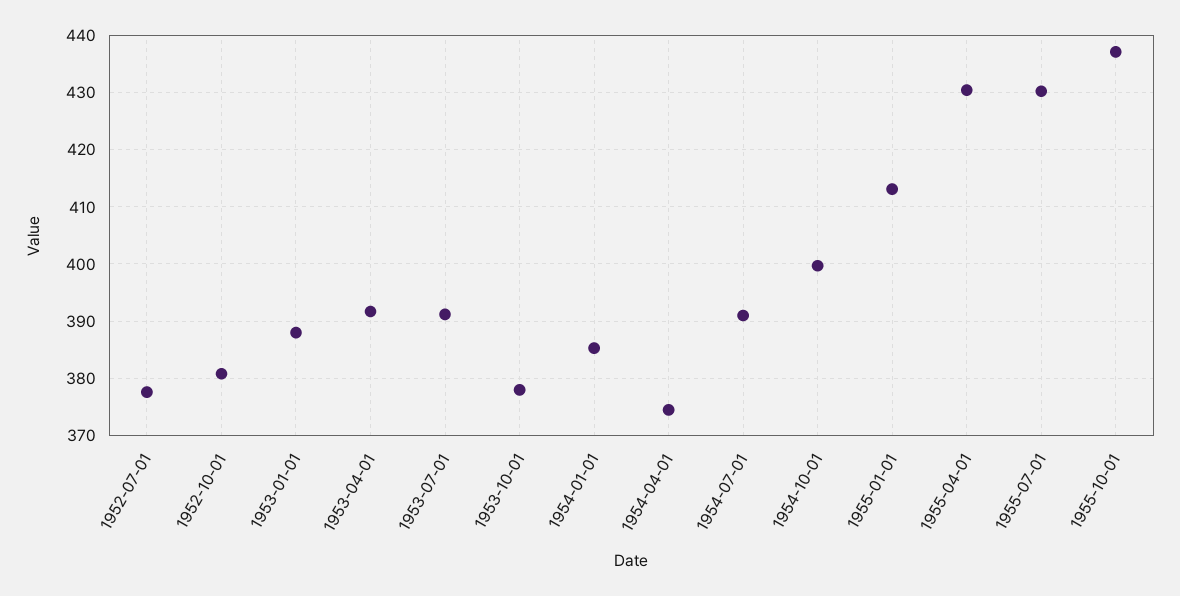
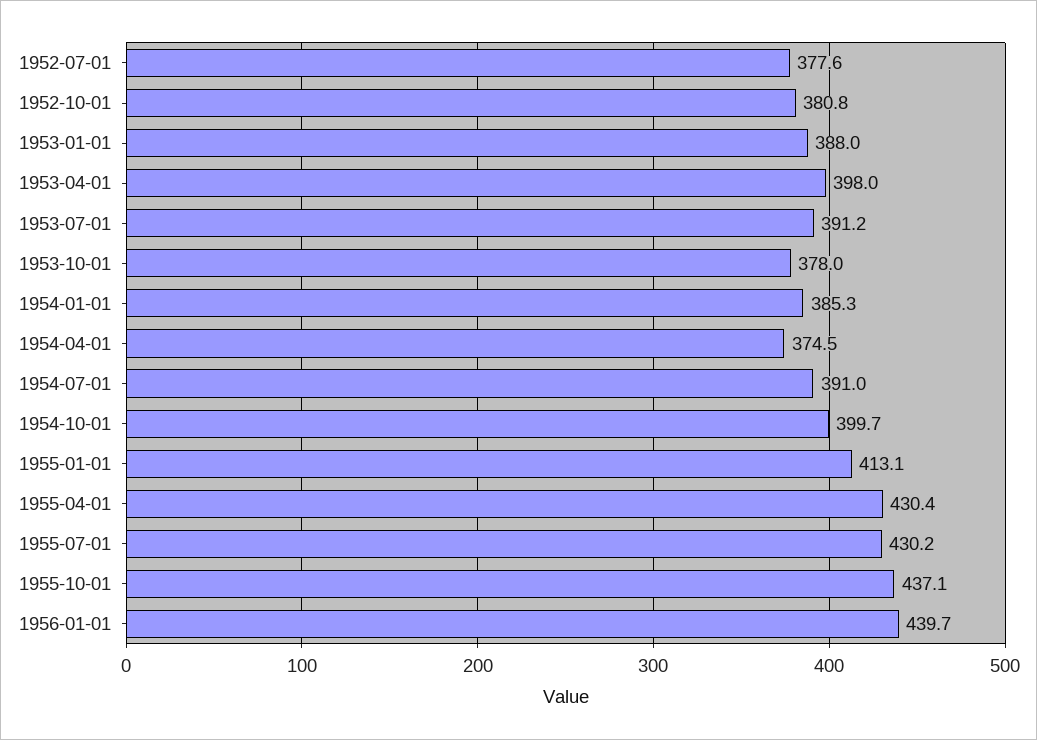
1953-04-01: 392 -> 398
1956-01-01: none -> 439.7

